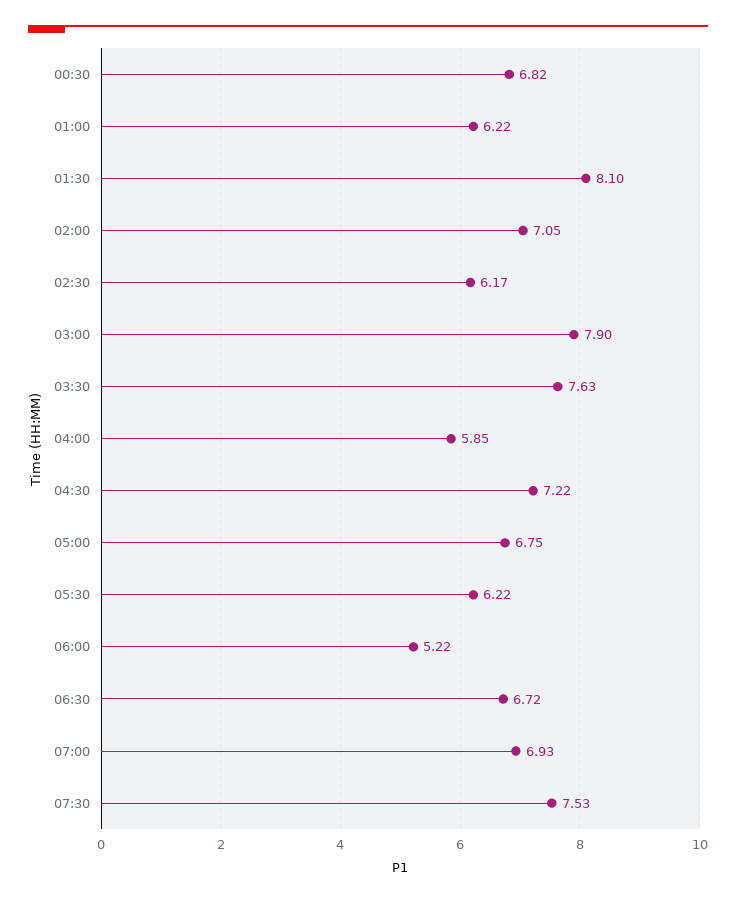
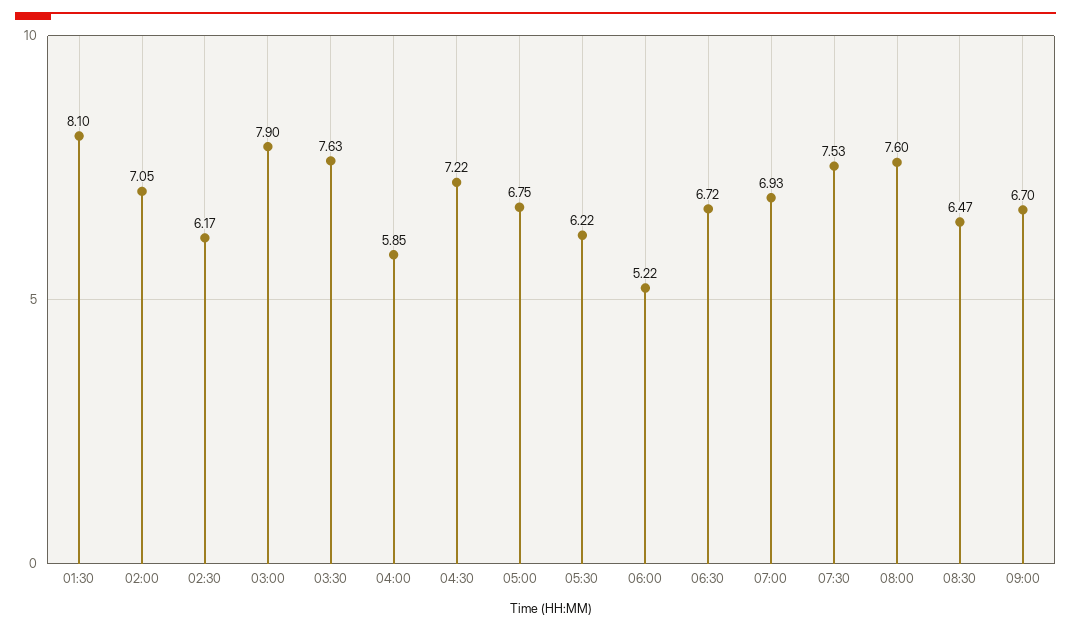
00:30: 6.82 -> none
01:00: 6.22 -> none
08:00: none -> 7.6
08:30: none -> 6.47
09:00: none -> 6.7

